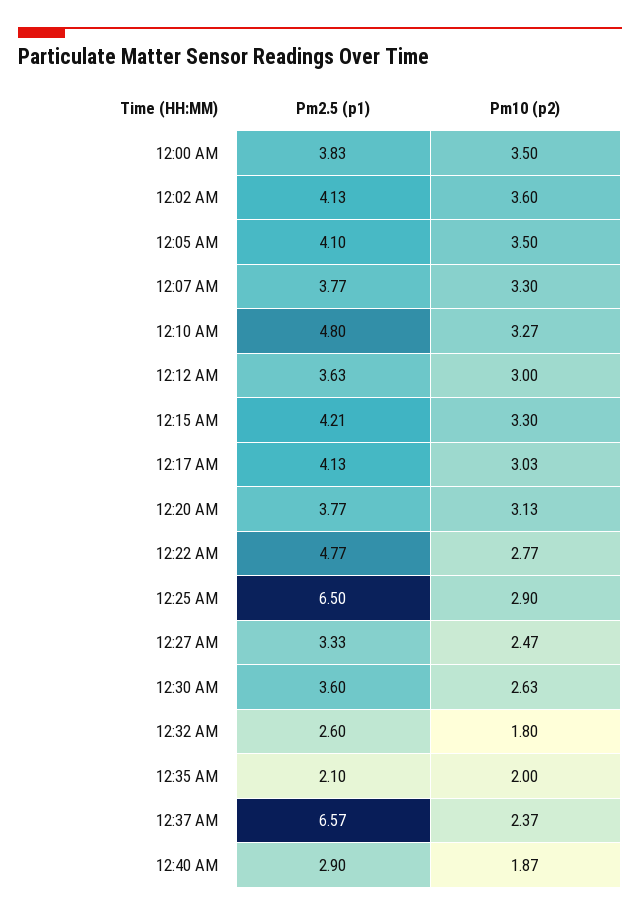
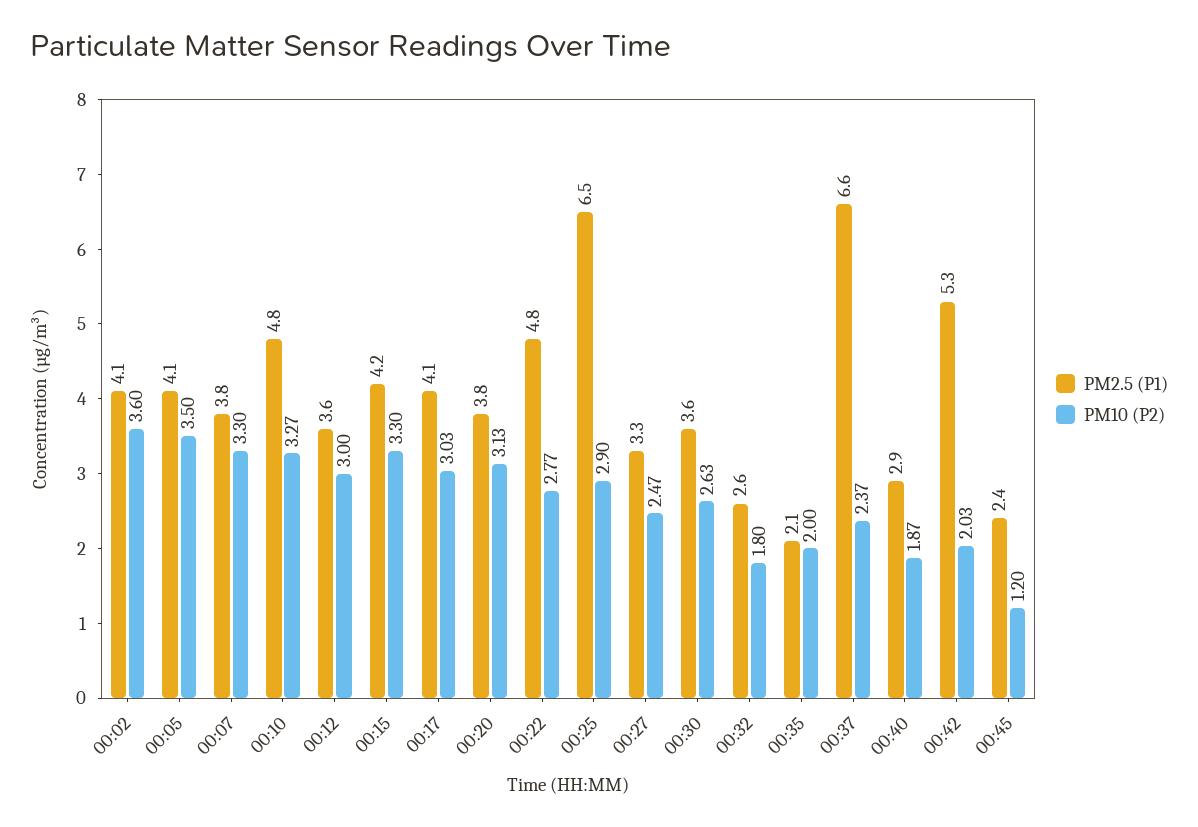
Pm2.5 (p1), 12:00 AM: 3.83 -> none
Pm10 (p2), 12:00 AM: 3.5 -> none
Pm2.5 (p1), 00:42: none -> 5.3
Pm10 (p2), 00:42: none -> 2.03
Pm2.5 (p1), 00:45: none -> 2.4
Pm10 (p2), 00:45: none -> 1.2

